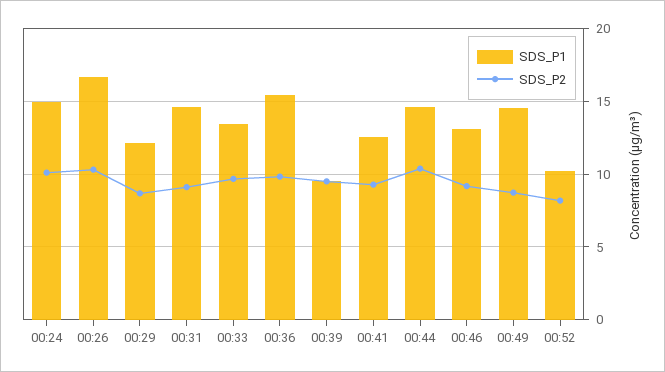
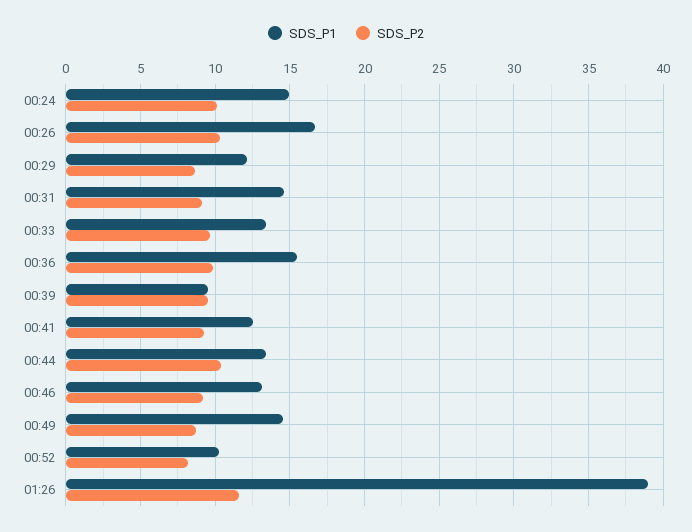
SDS_P1, 00:44: 14.5 -> 13.5
SDS_P1, 01:26: none -> 39
SDS_P2, 01:26: none -> 11.5

